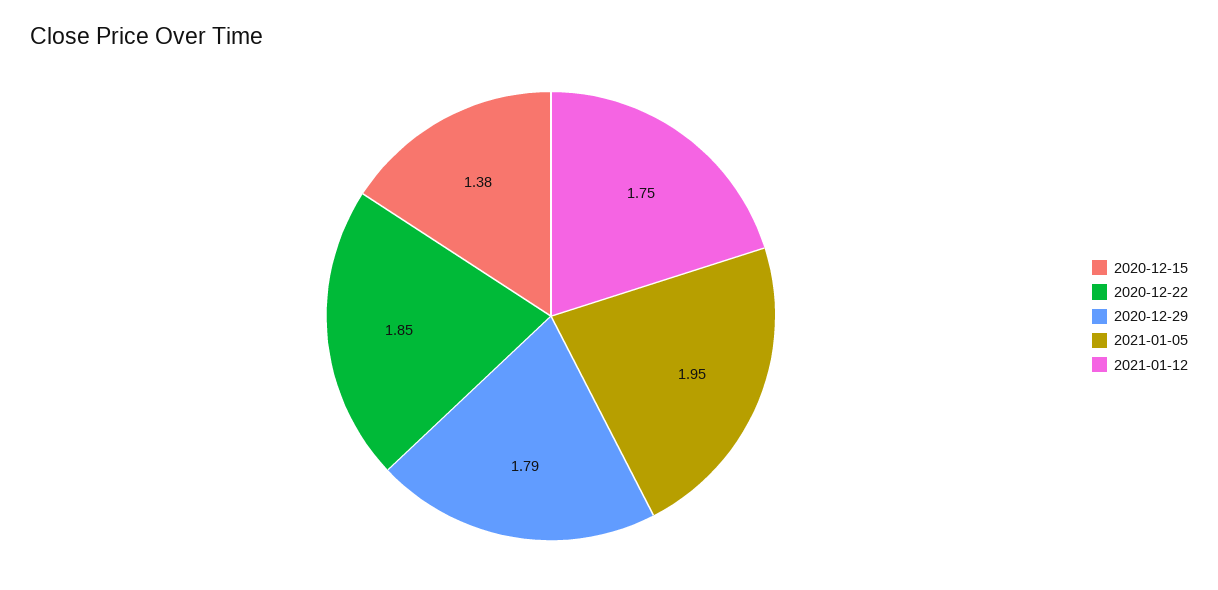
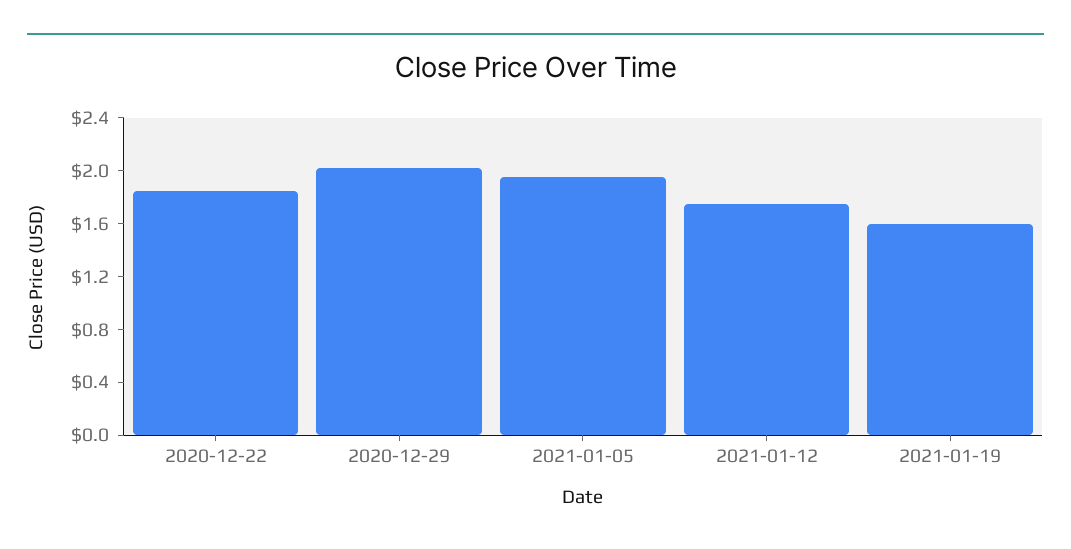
2020-12-15: 1.38 -> none
2020-12-29: 1.79 -> 2
2021-01-19: none -> 1.6

